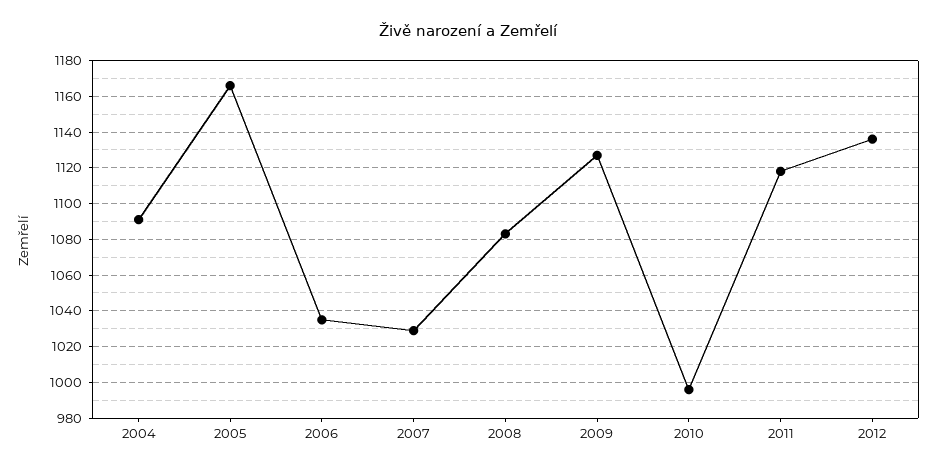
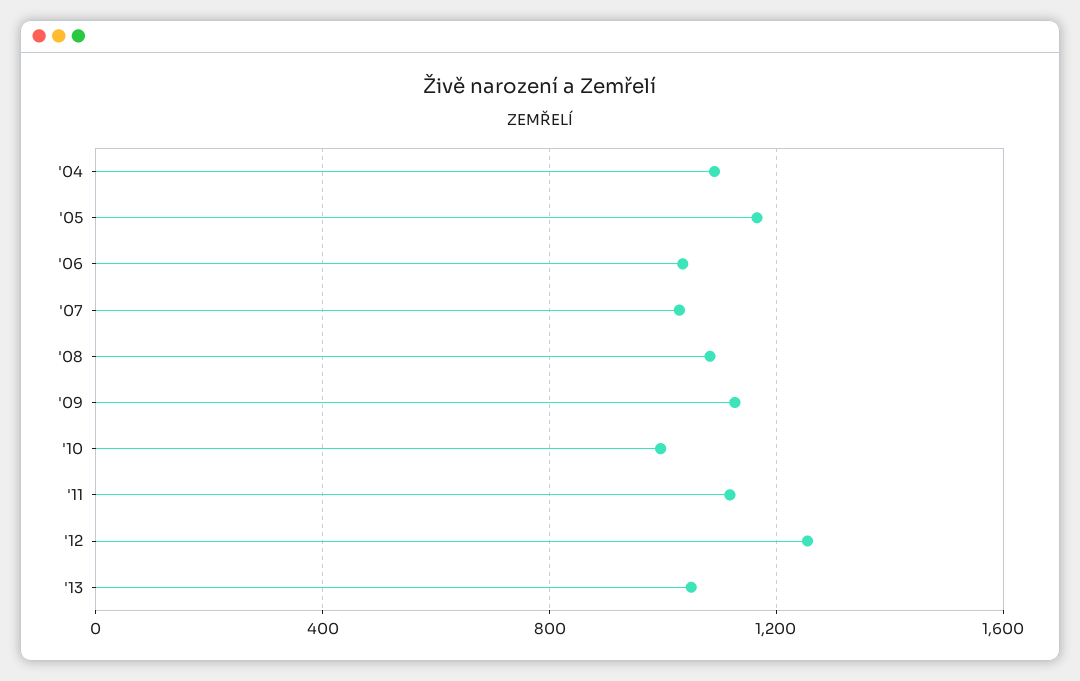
2012: 1135 -> 1250
'13: none -> 1050

